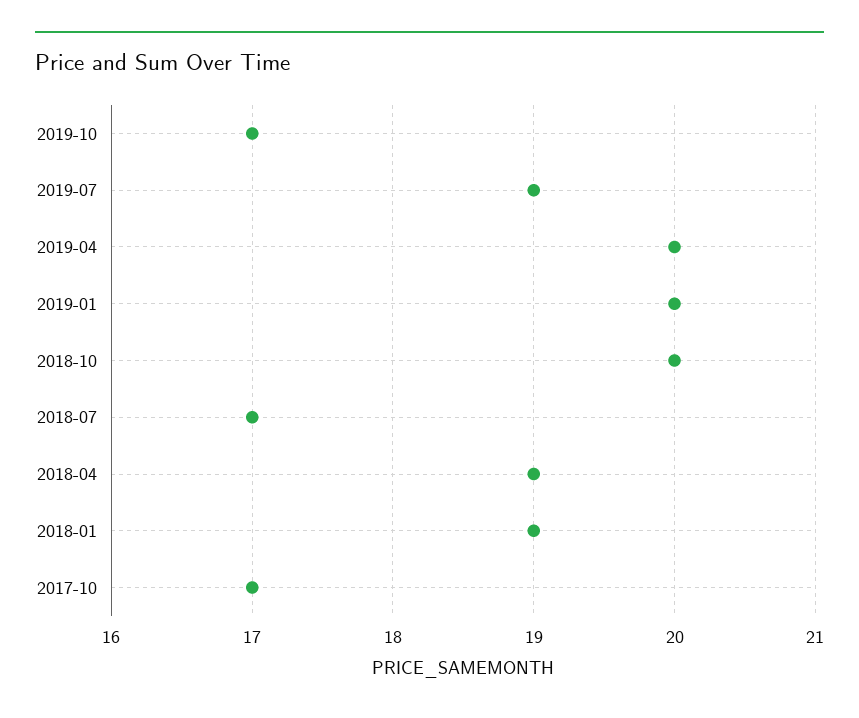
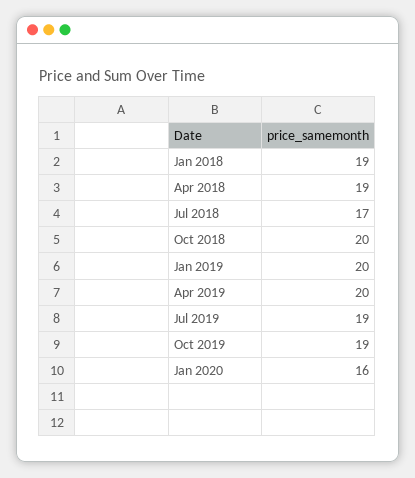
2019-10: 17 -> 19
2017-10: 17 -> none
Jan 2020: none -> 16

